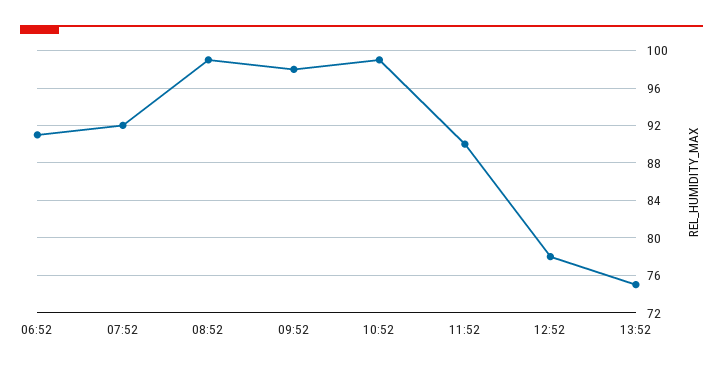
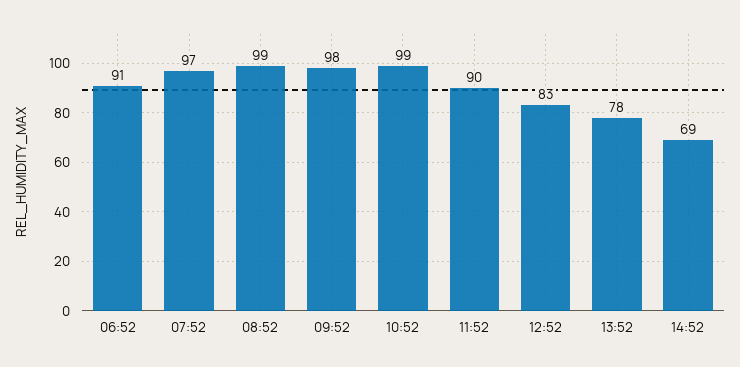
07:52: 92 -> 97
12:52: 78 -> 83
13:52: 75 -> 78
14:52: none -> 69

